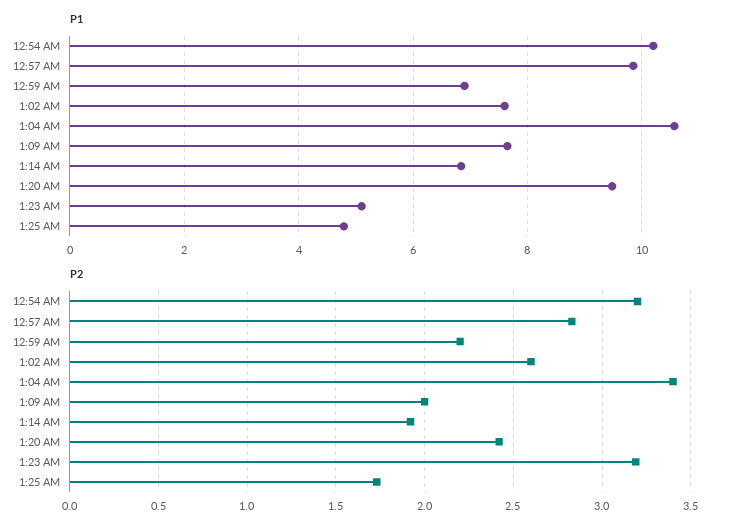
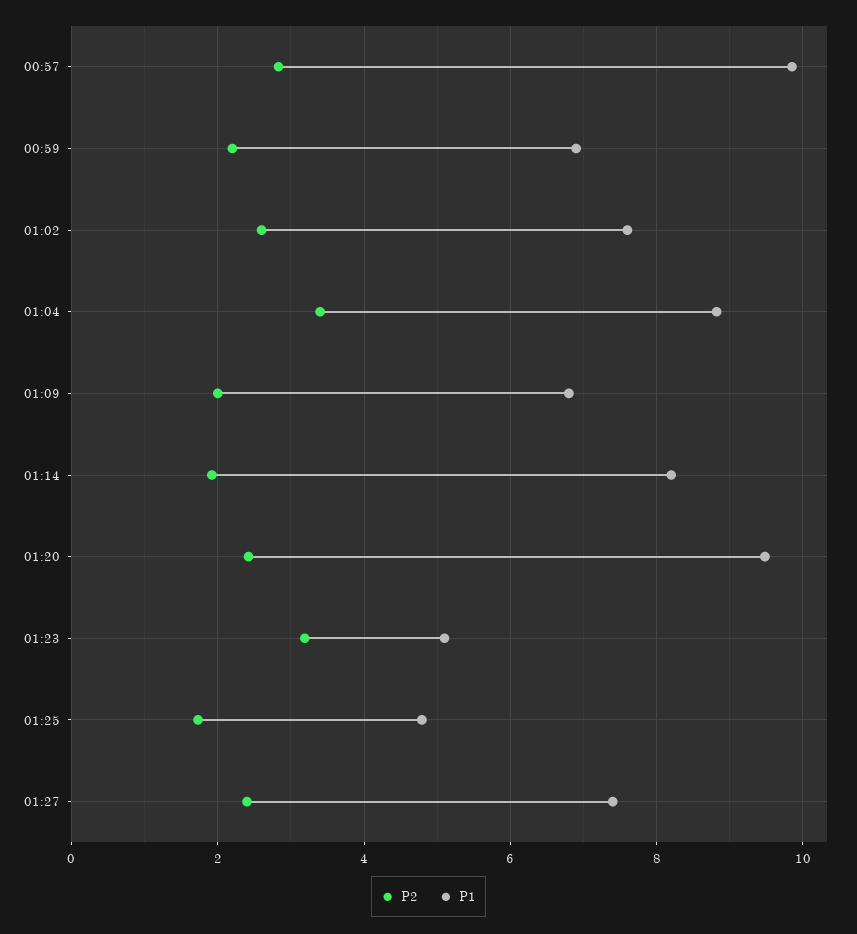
P1, 12:54 AM: 10.2 -> none
P1, 1:04 AM: 10.6 -> 8.8
P1, 1:09 AM: 7.6 -> 6.8
P1, 1:14 AM: 6.8 -> 8.2
P2, 12:54 AM: 3.2 -> none
P2, 01:27: none -> 2.4
P1, 01:27: none -> 7.4

